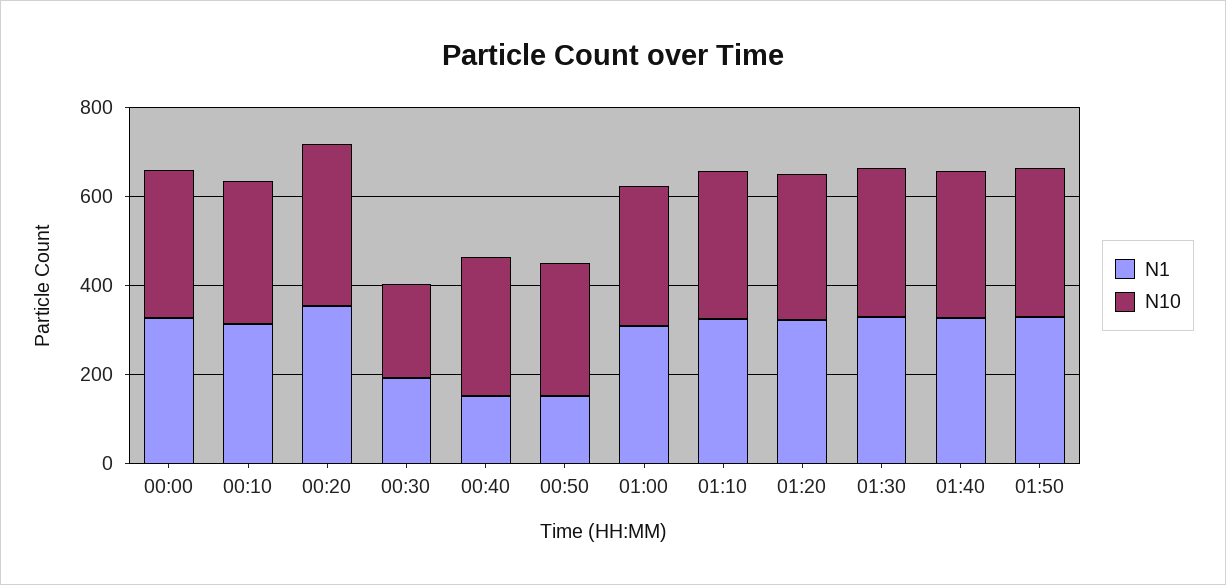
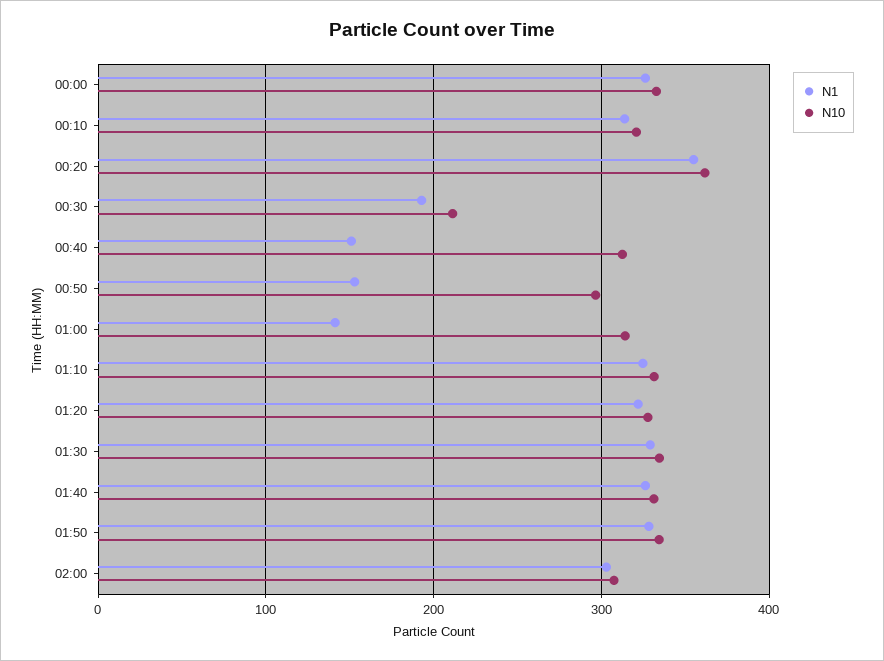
N1, 01:00: 300 -> 140
N1, 02:00: none -> 300
N10, 02:00: none -> 310

